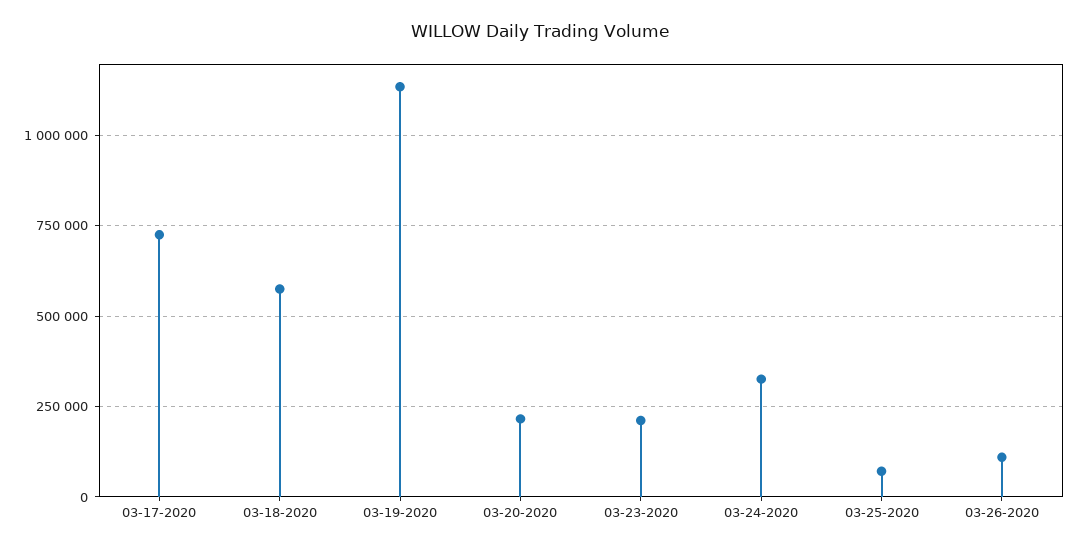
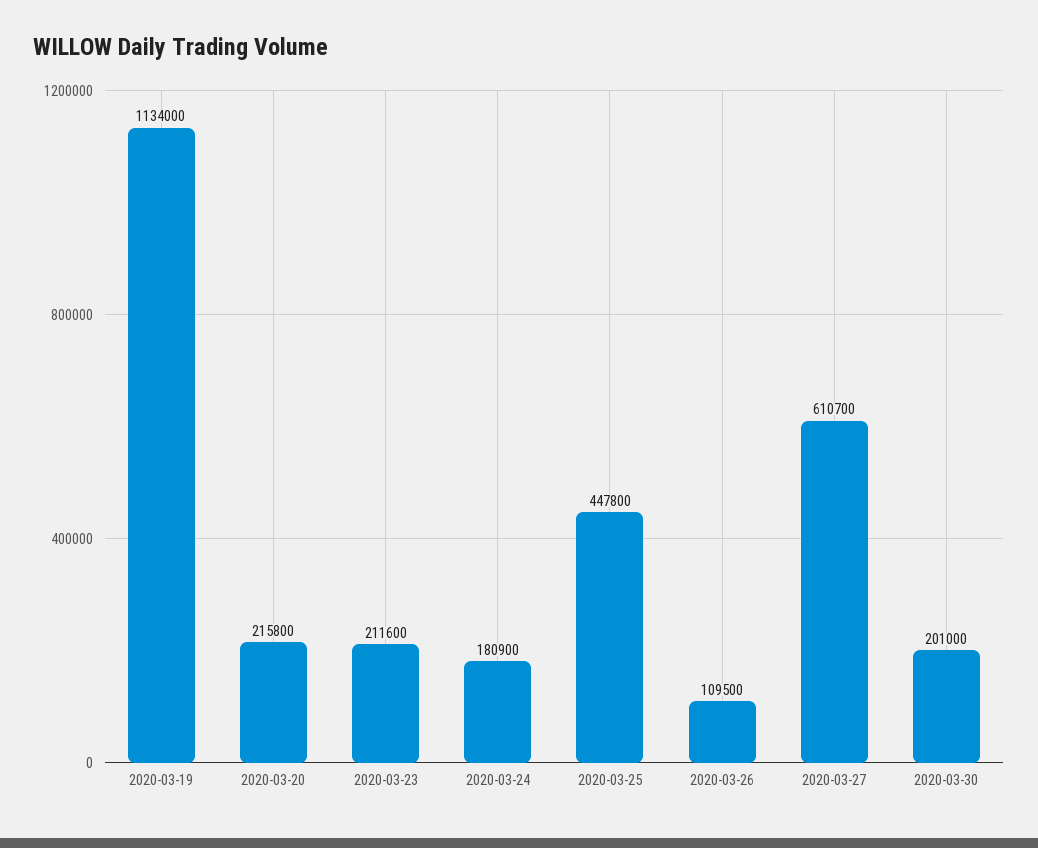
03-17-2020: 725000 -> none
03-18-2020: 575000 -> none
03-24-2020: 325000 -> 180900
03-25-2020: 75000 -> 447800
2020-03-27: none -> 610700
2020-03-30: none -> 201000

